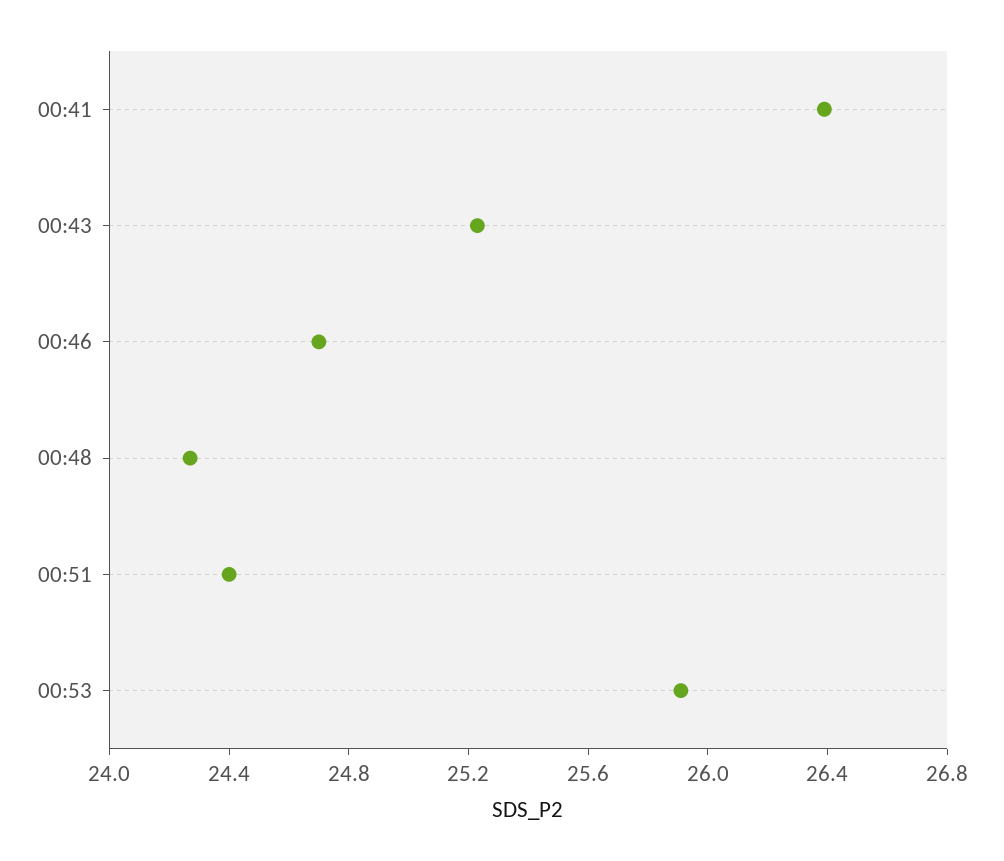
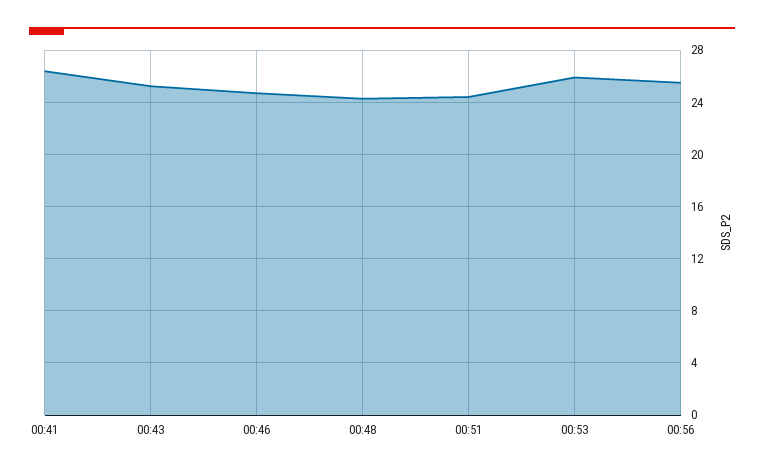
00:56: none -> 25.5

